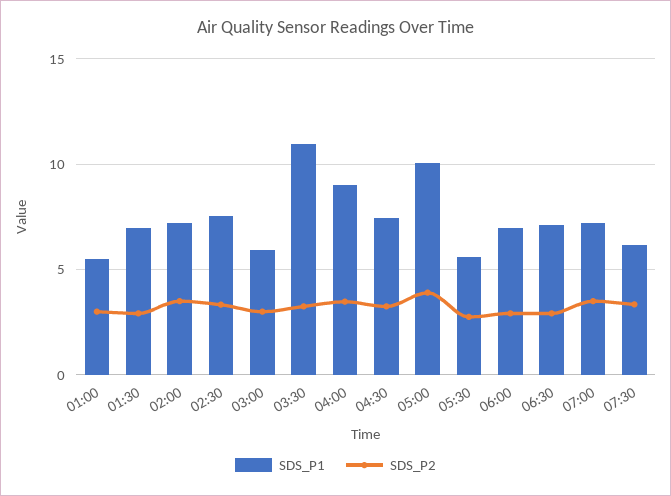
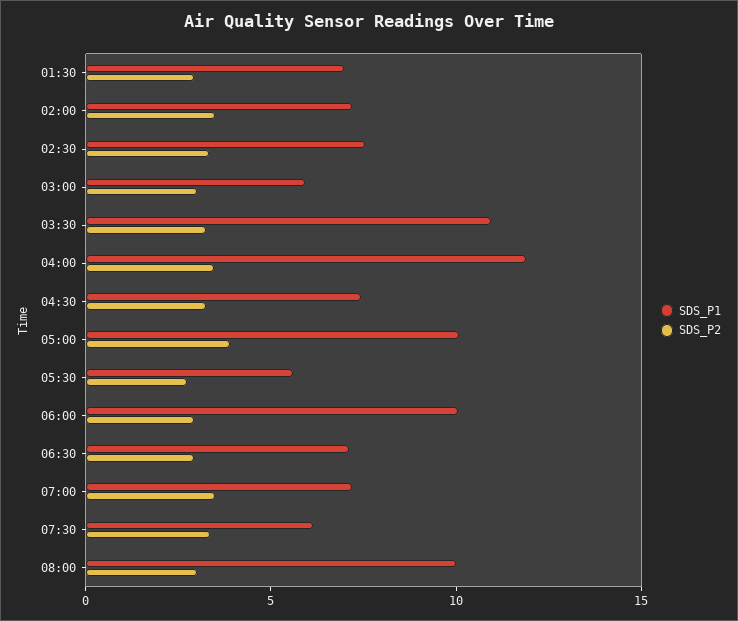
SDS_P1, 01:00: 5.5 -> none
SDS_P2, 01:00: 3 -> none
SDS_P1, 04:00: 9 -> 12
SDS_P1, 06:00: 7 -> 10
SDS_P1, 08:00: none -> 10
SDS_P2, 08:00: none -> 3

